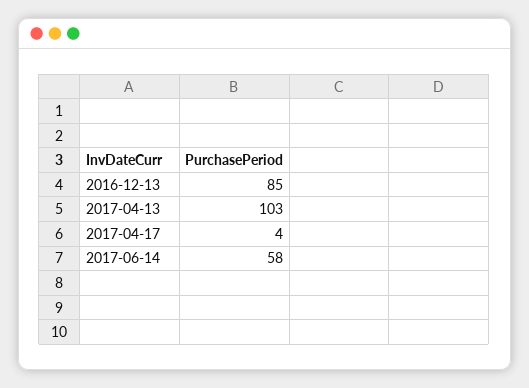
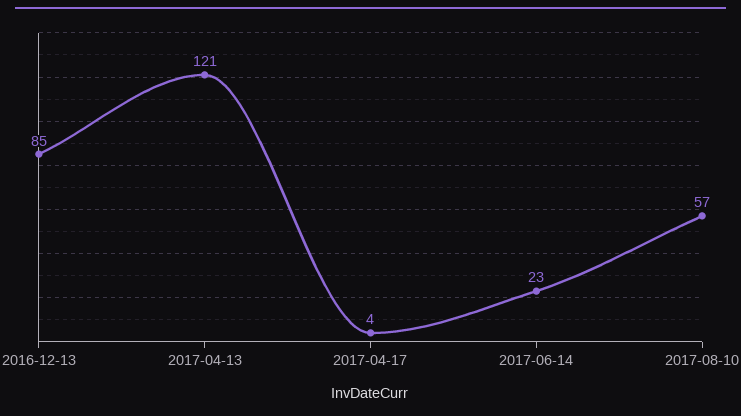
2017-04-13: 103 -> 121
2017-06-14: 58 -> 23
2017-08-10: none -> 57

